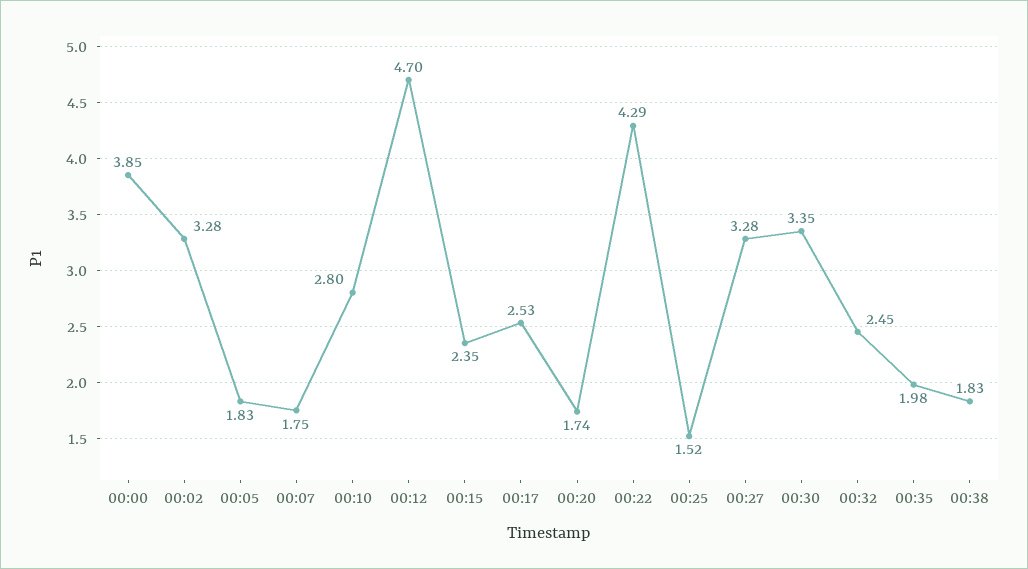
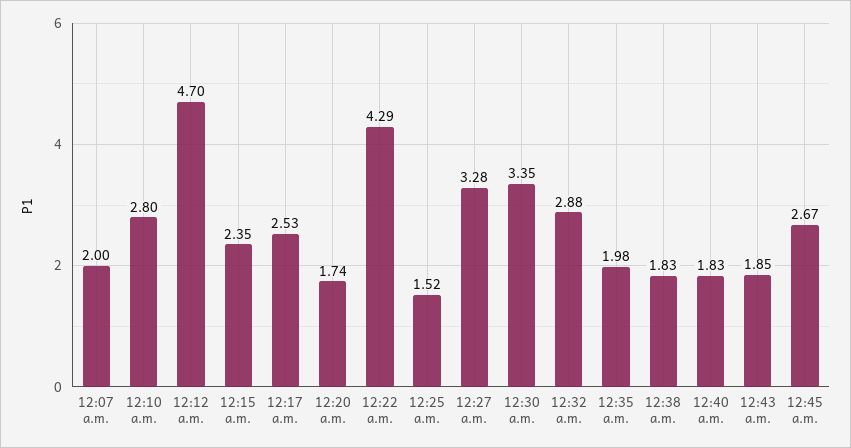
00:00: 3.85 -> none
00:02: 3.28 -> none
00:05: 1.83 -> none
00:07: 1.75 -> 2
00:32: 2.45 -> 2.88
12:40 a.m.: none -> 1.83
12:43 a.m.: none -> 1.85
12:45 a.m.: none -> 2.67

